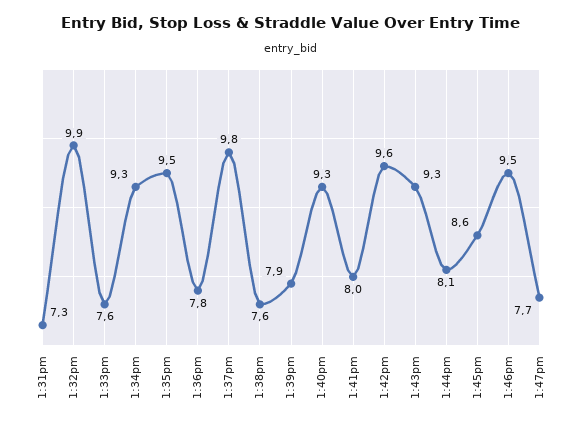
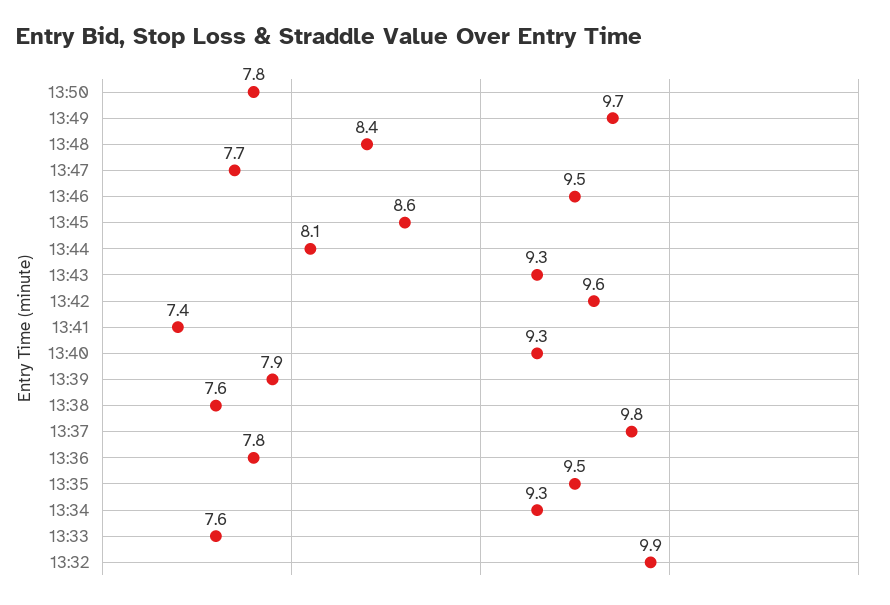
1:31pm: 7.3 -> none
1:41pm: 8 -> 7.4
13:50: none -> 7.8
13:49: none -> 9.7
13:48: none -> 8.4

